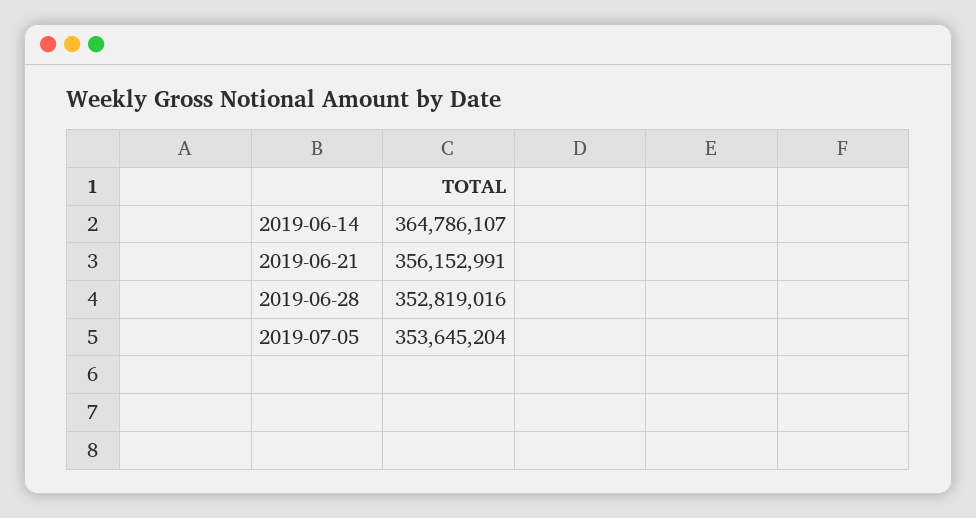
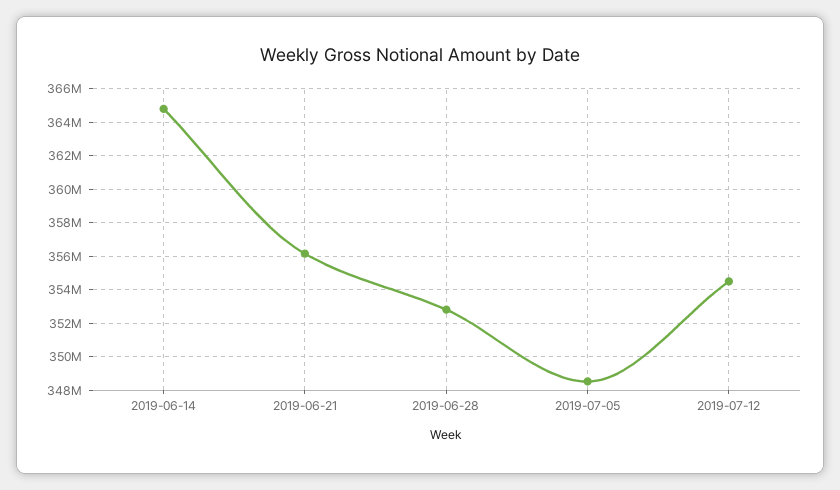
2019-07-05: 353645204 -> 348500000
2019-07-12: none -> 354500000

